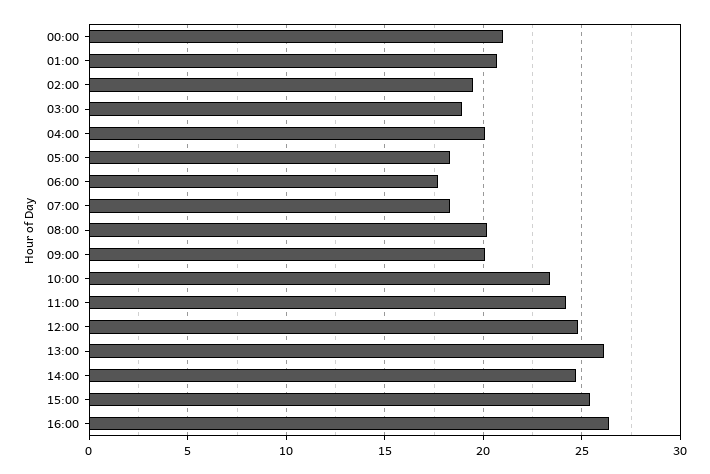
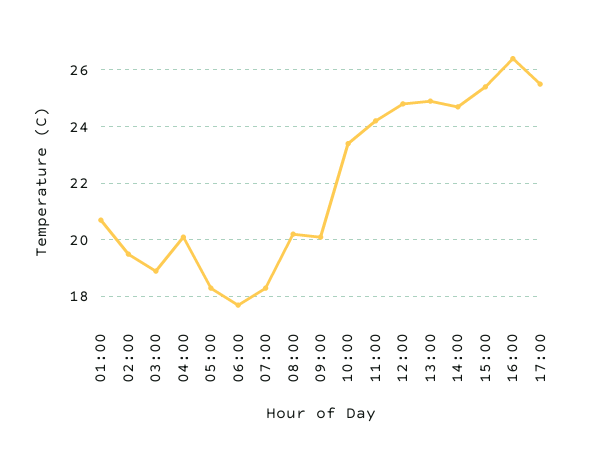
00:00: 21 -> none
13:00: 26 -> 25
17:00: none -> 25.5

